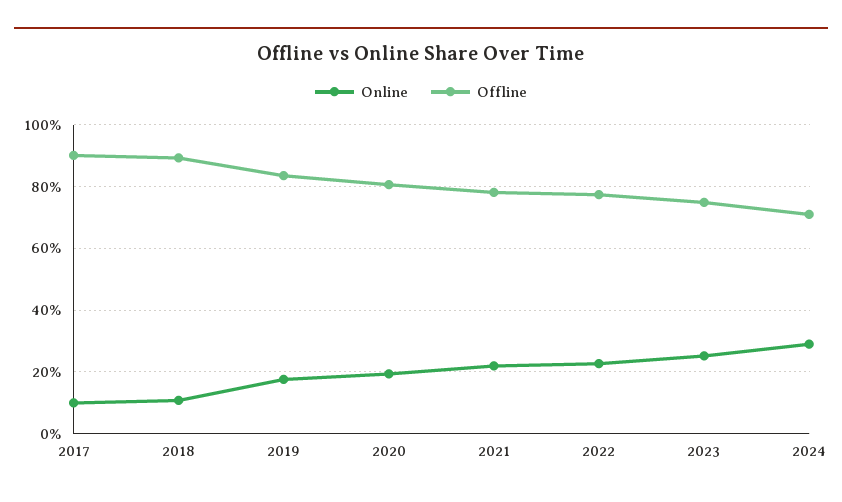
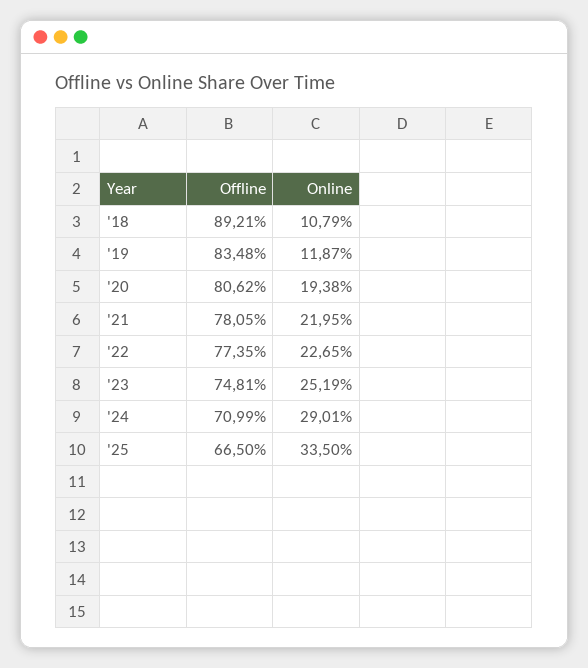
Online, 2017: 10 -> none
Offline, 2017: 90 -> none
Online, 2019: 18 -> 11.87
Offline, '25: none -> 66.5
Online, '25: none -> 33.5

